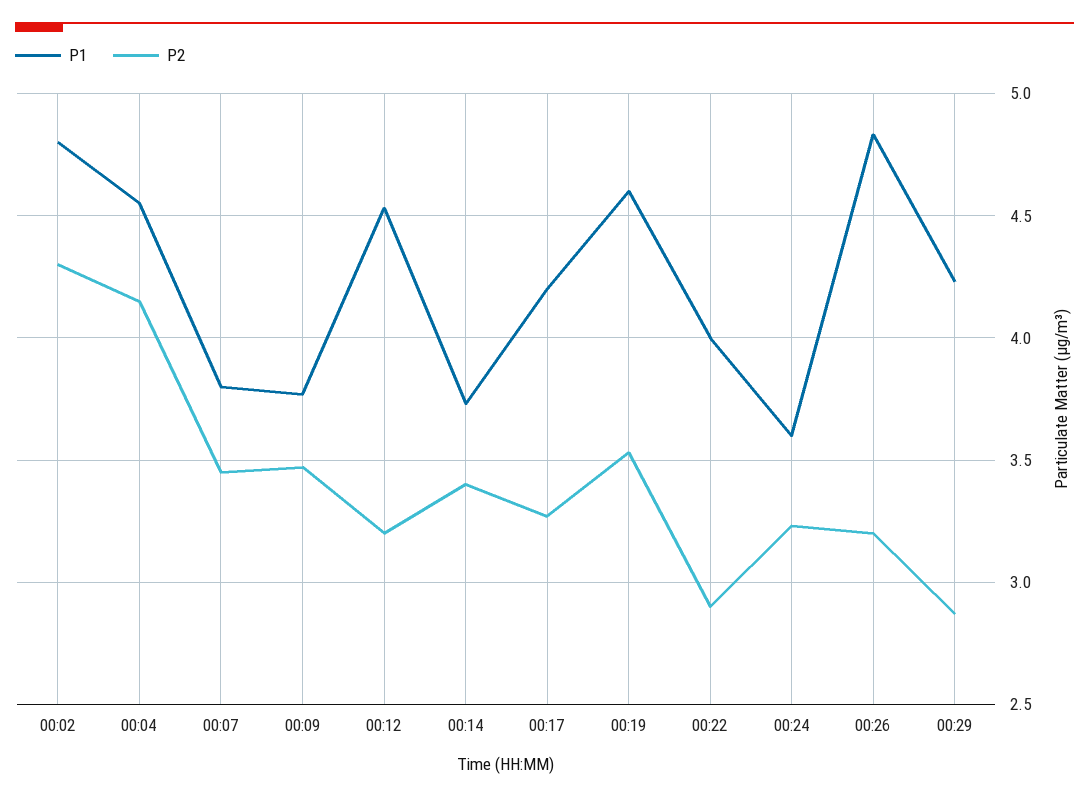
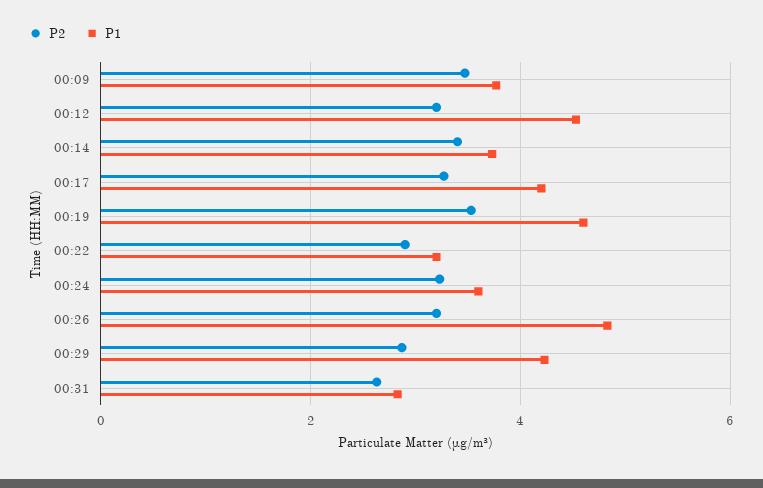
P1, 00:02: 4.8 -> none
P2, 00:02: 4.3 -> none
P1, 00:04: 4.55 -> none
P2, 00:04: 4.15 -> none
P1, 00:07: 3.8 -> none
P2, 00:07: 3.45 -> none
P1, 00:22: 4 -> 3.2
P2, 00:31: none -> 2.6
P1, 00:31: none -> 2.8

